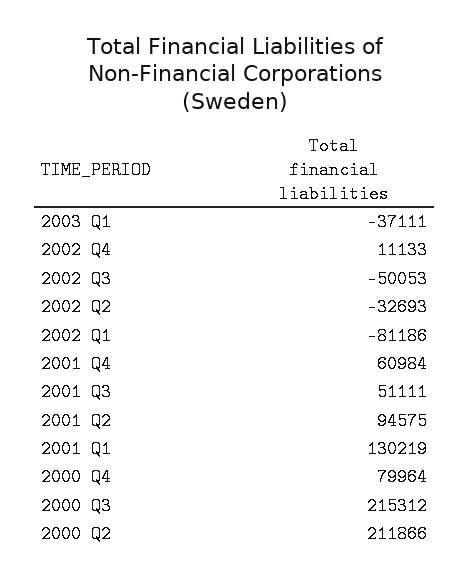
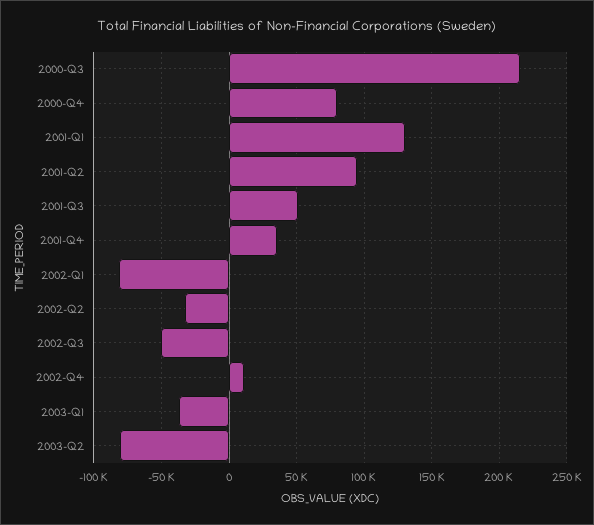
2001 Q4: 60984 -> 35000
2000 Q2: 211866 -> none
2003-Q2: none -> -80000

